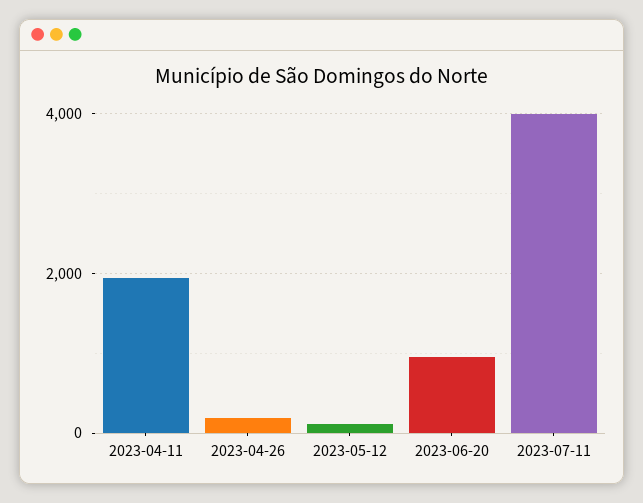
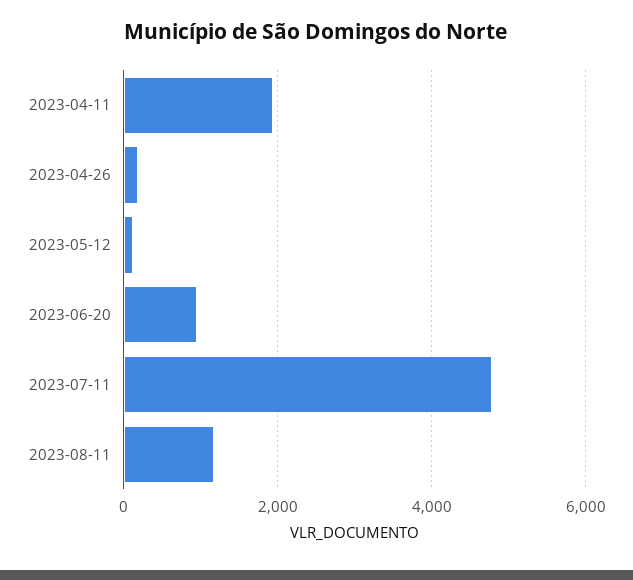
2023-07-11: 4000 -> 4800
2023-08-11: none -> 1200

